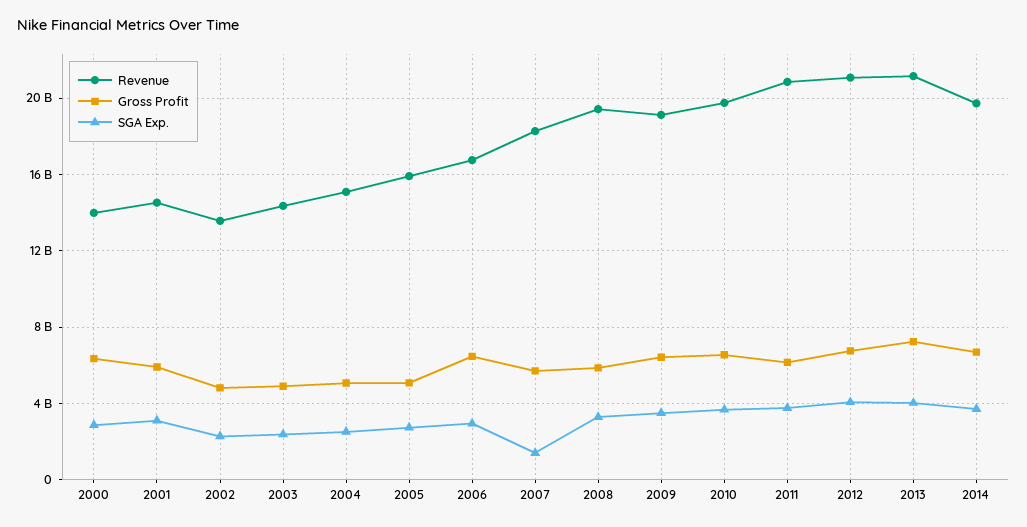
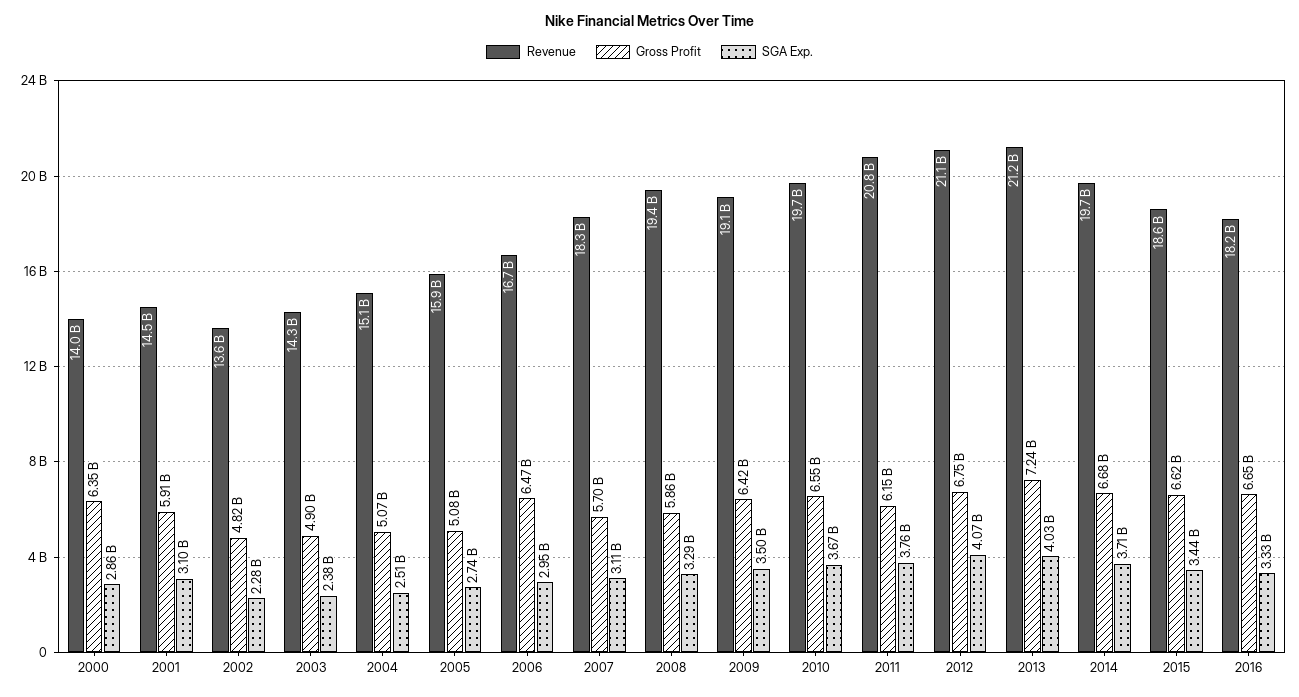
SGA Exp., 2007: 1500000000 -> 3110000000
Revenue, 2015: none -> 18600000000
Gross Profit, 2015: none -> 6620000000
SGA Exp., 2015: none -> 3440000000
Revenue, 2016: none -> 18200000000
Gross Profit, 2016: none -> 6650000000
SGA Exp., 2016: none -> 3330000000

